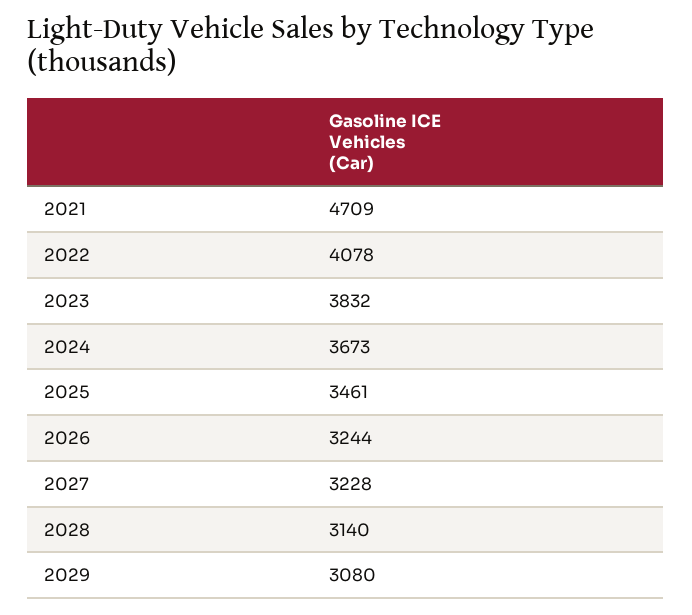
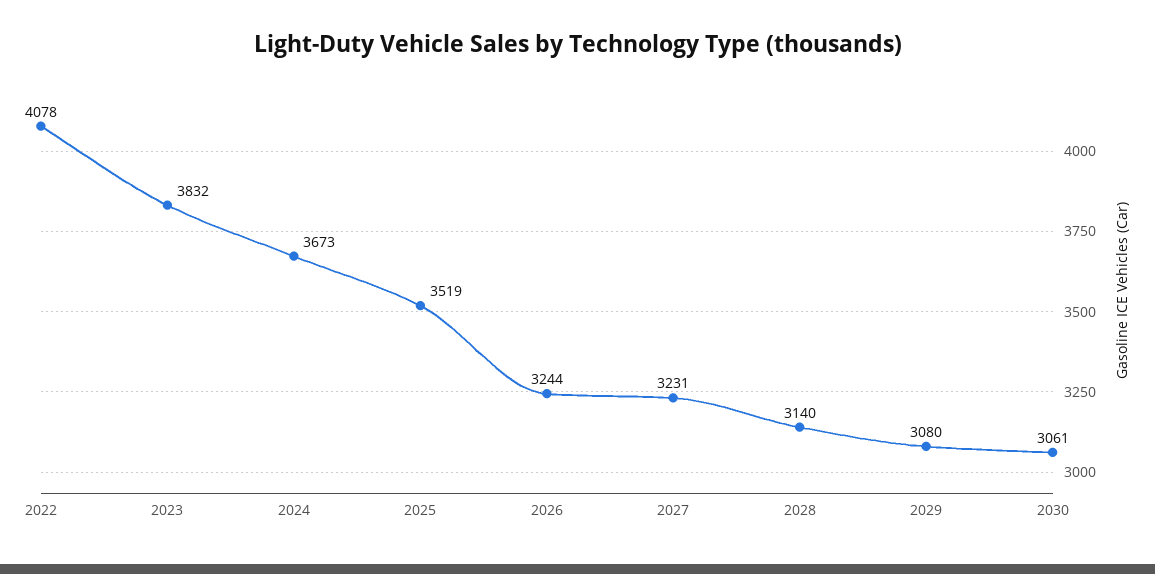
2021: 4709 -> none
2025: 3461 -> 3519
2027: 3228 -> 3231
2030: none -> 3061

